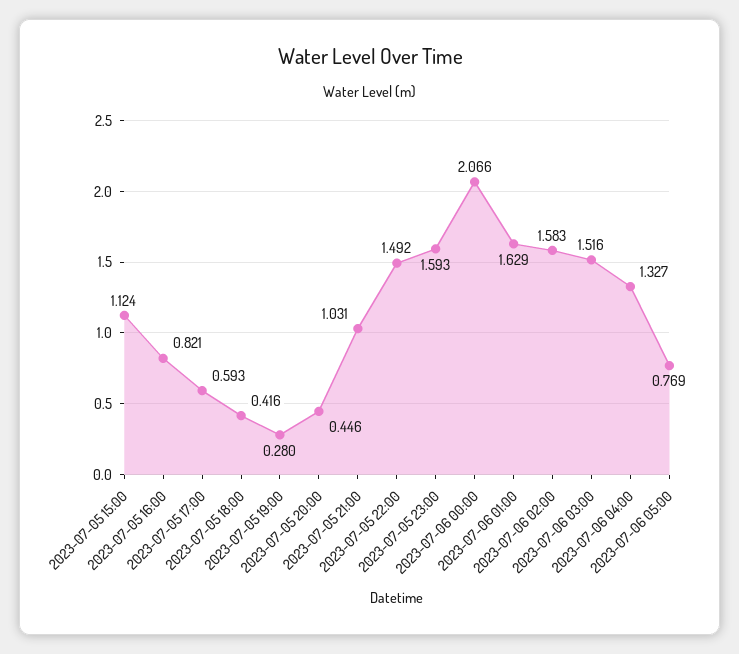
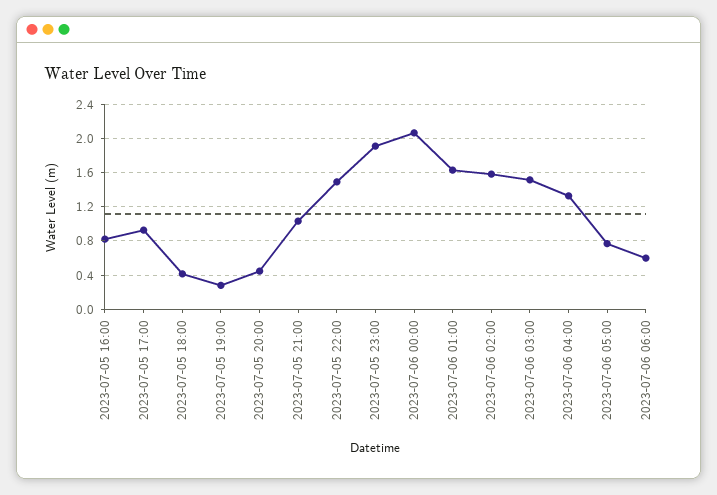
2023-07-05 15:00: 1.124 -> none
2023-07-05 17:00: 0.593 -> 0.9
2023-07-05 23:00: 1.593 -> 1.9
2023-07-06 06:00: none -> 0.6

